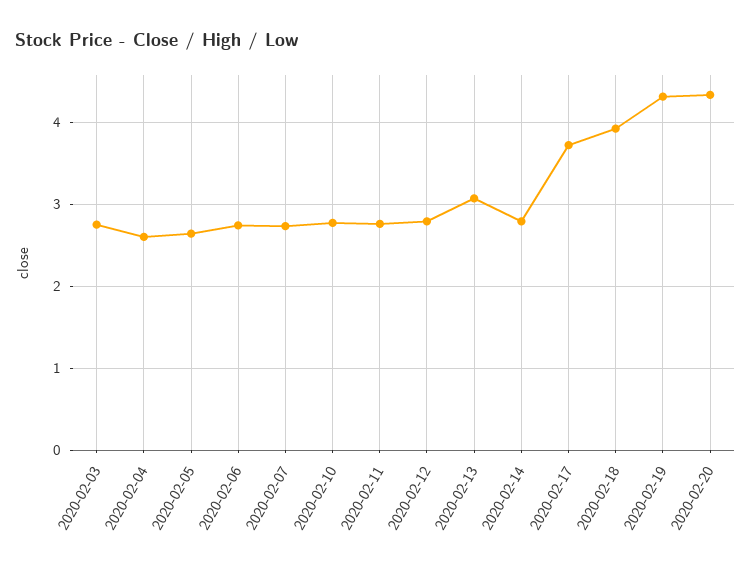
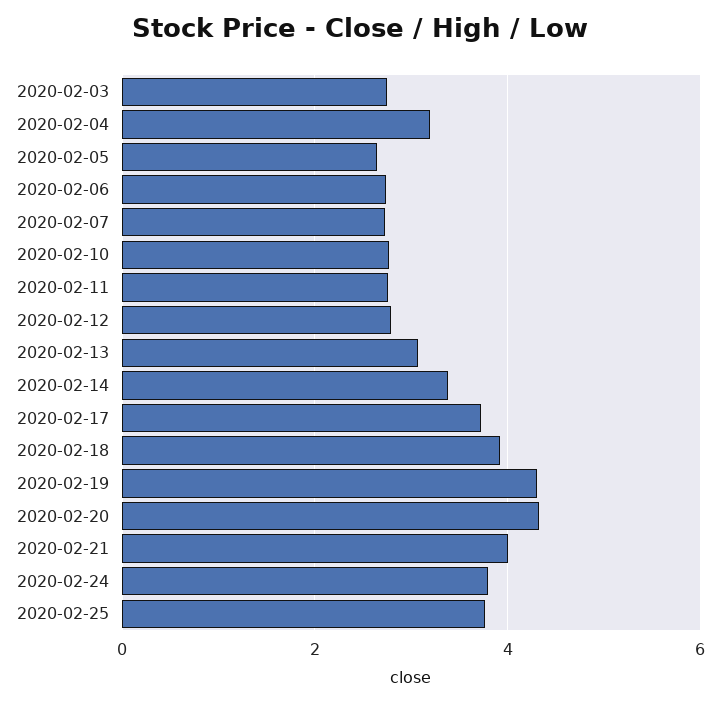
2020-02-04: 2.6 -> 3.2
2020-02-14: 2.8 -> 3.4
2020-02-21: none -> 4
2020-02-24: none -> 3.8
2020-02-25: none -> 3.8

